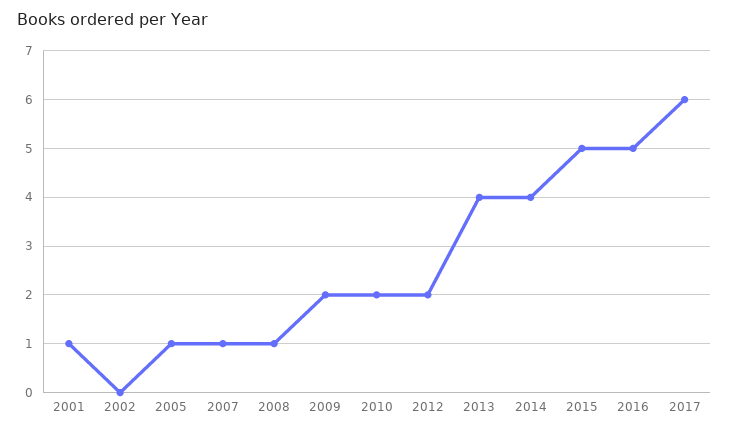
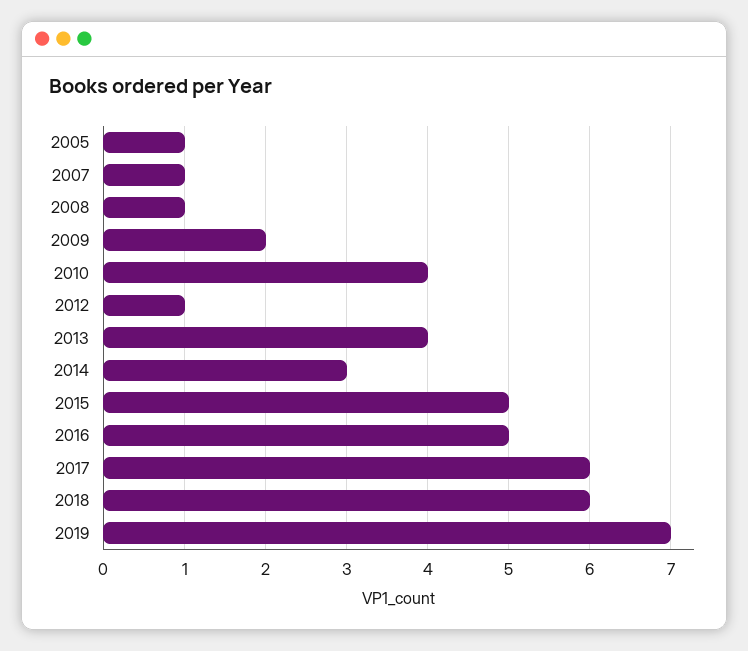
2001: 1 -> none
2002: 0 -> none
2010: 2 -> 4
2012: 2 -> 1
2014: 4 -> 3
2018: none -> 6
2019: none -> 7

